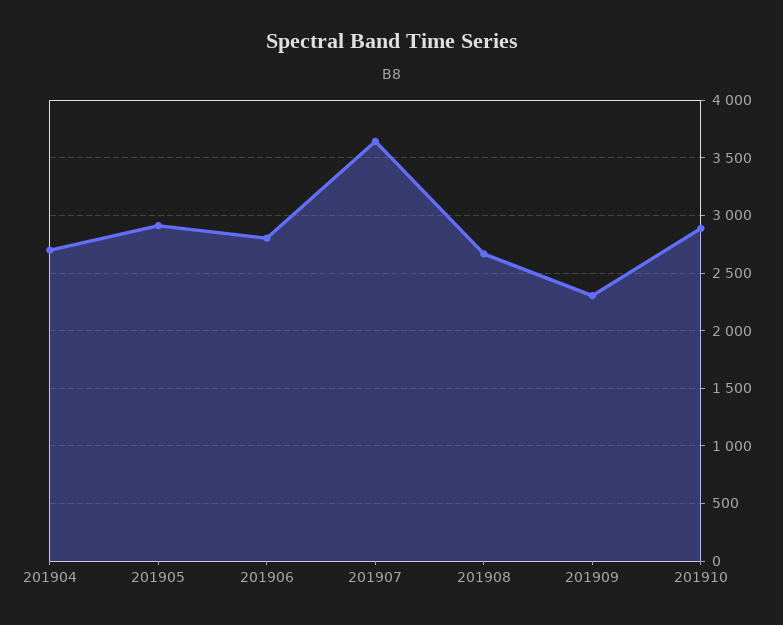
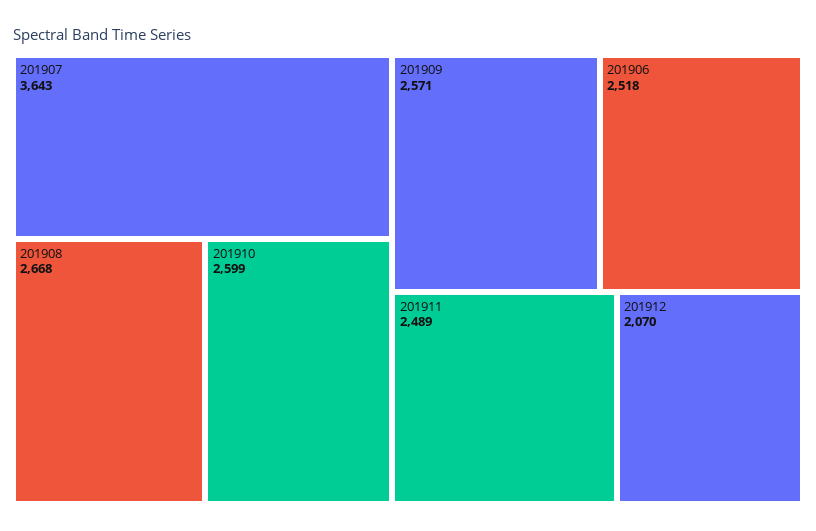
201904: 2700 -> none
201905: 2900 -> none
201906: 2800 -> 2518
201909: 2300 -> 2571
201910: 2900 -> 2599
201911: none -> 2489
201912: none -> 2070

